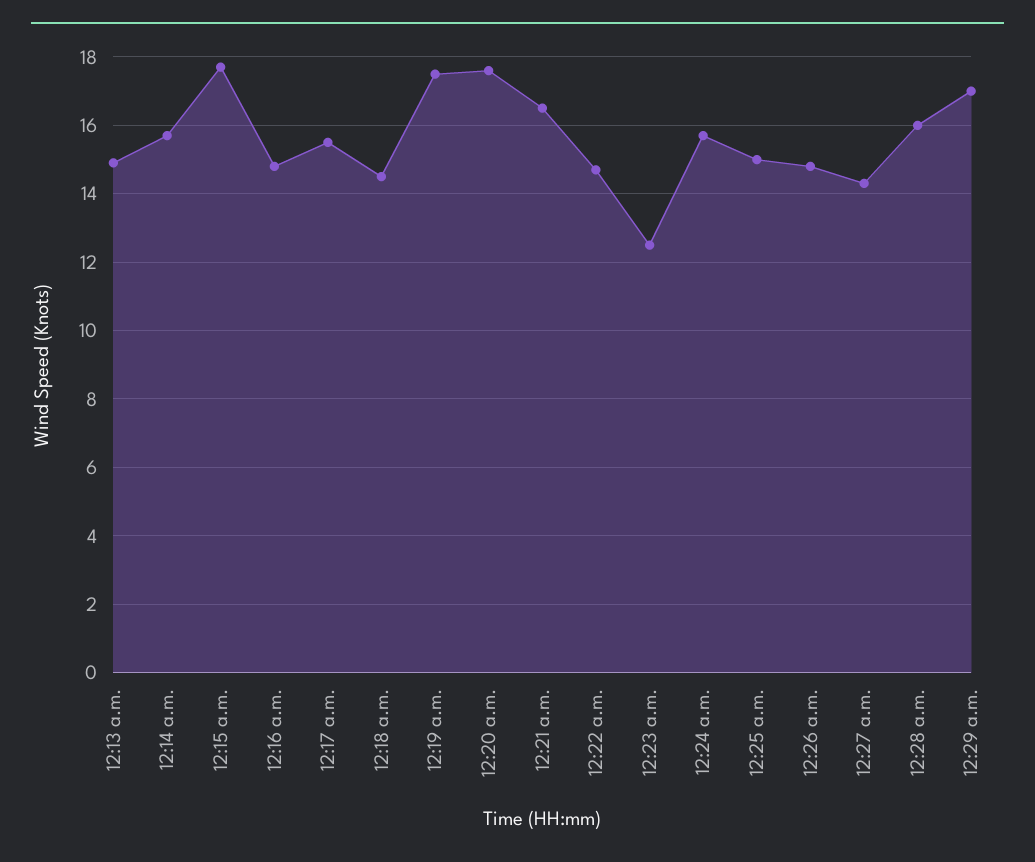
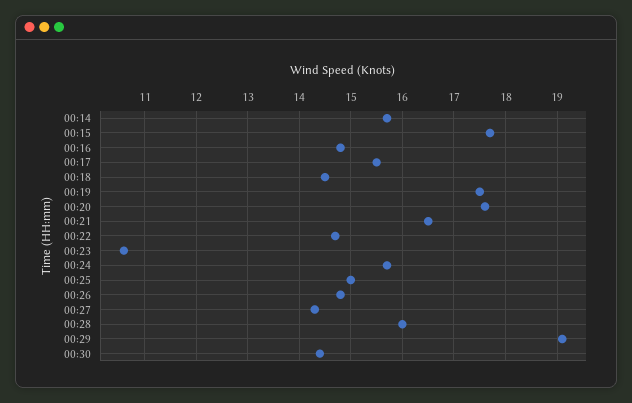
12:13 a.m.: 15 -> none
12:23 a.m.: 12.5 -> 10.5
12:29 a.m.: 17 -> 19
00:30: none -> 14.5

